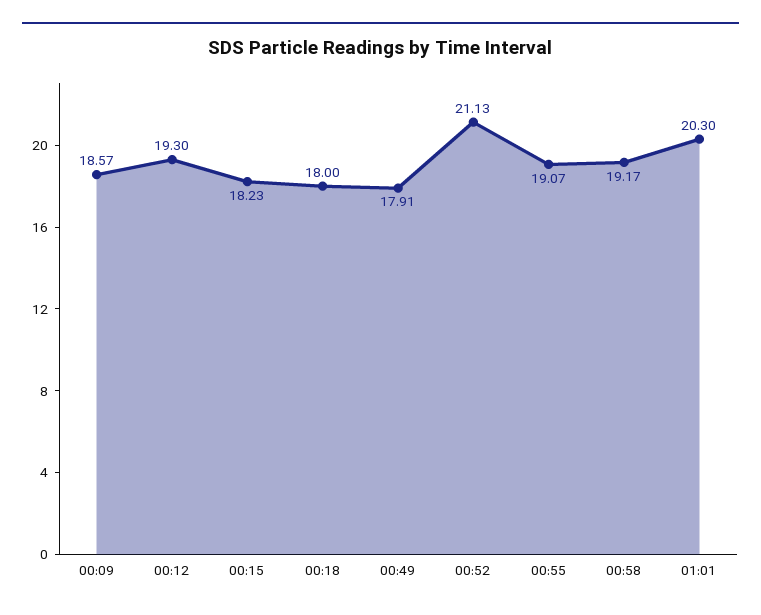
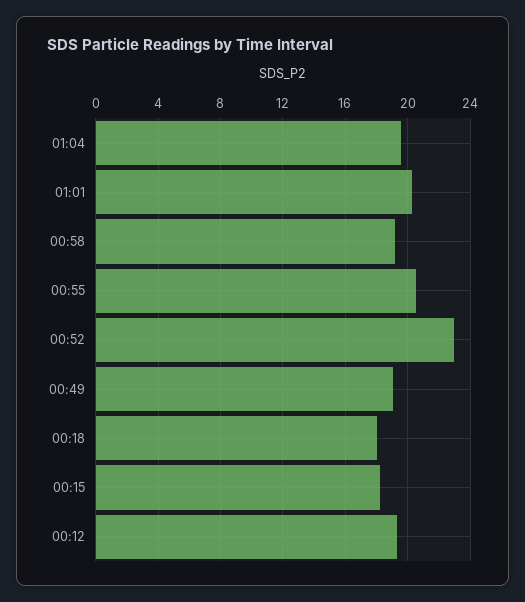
00:09: 18.57 -> none
00:49: 17.91 -> 19
00:52: 21.13 -> 23
00:55: 19.07 -> 20.5
01:04: none -> 19.5

